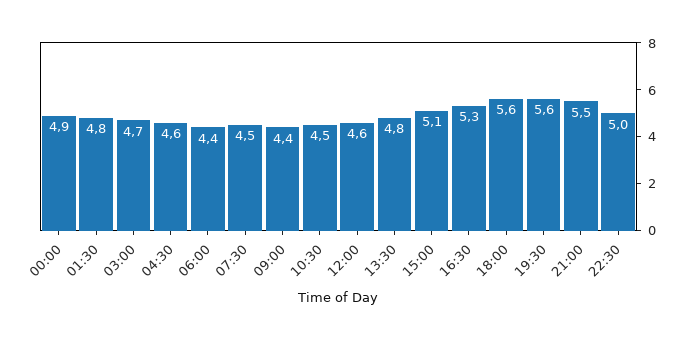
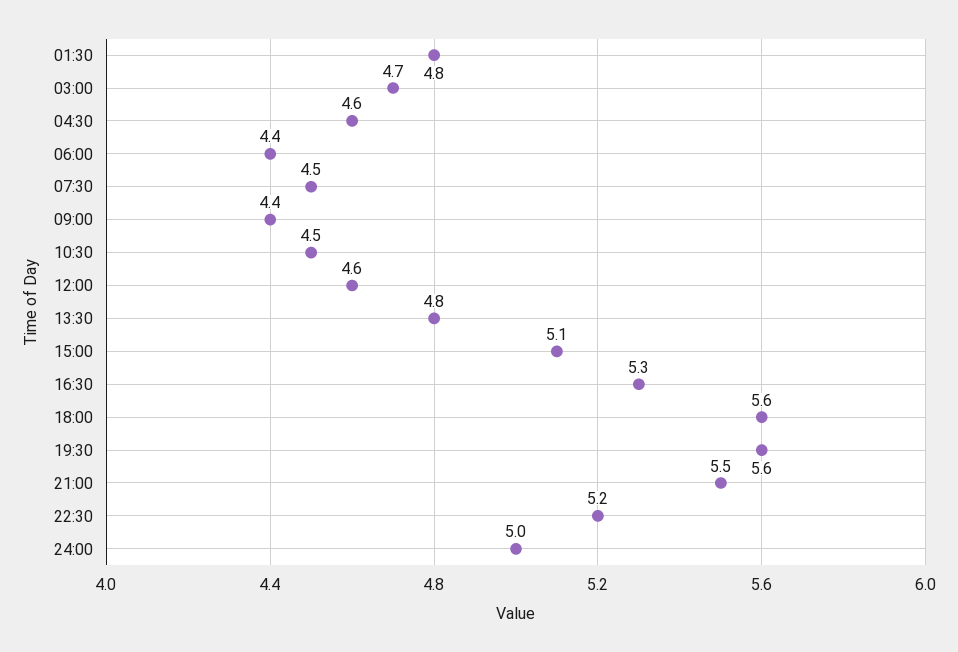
00:00: 4.9 -> none
22:30: 5 -> 5.2
24:00: none -> 5

